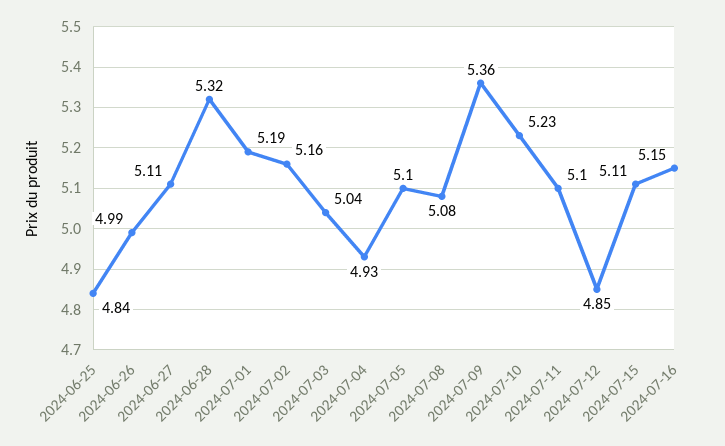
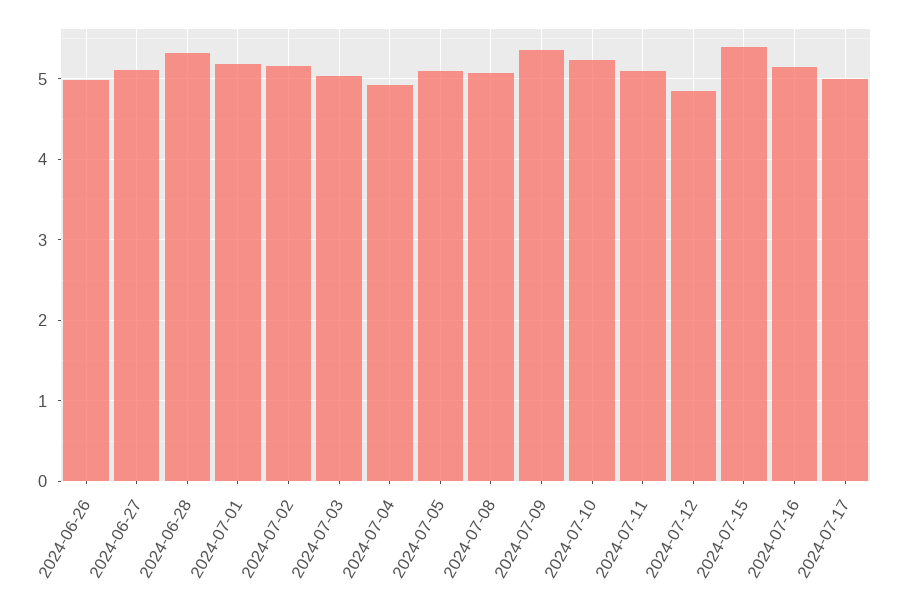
2024-06-25: 4.84 -> none
2024-07-15: 5.11 -> 5.4
2024-07-17: none -> 5

